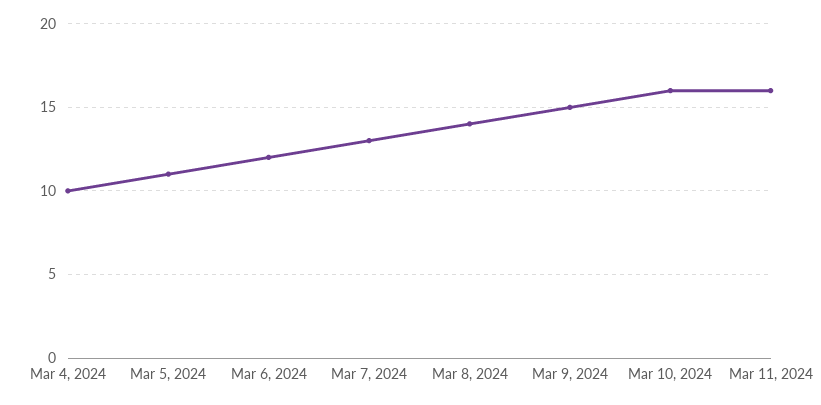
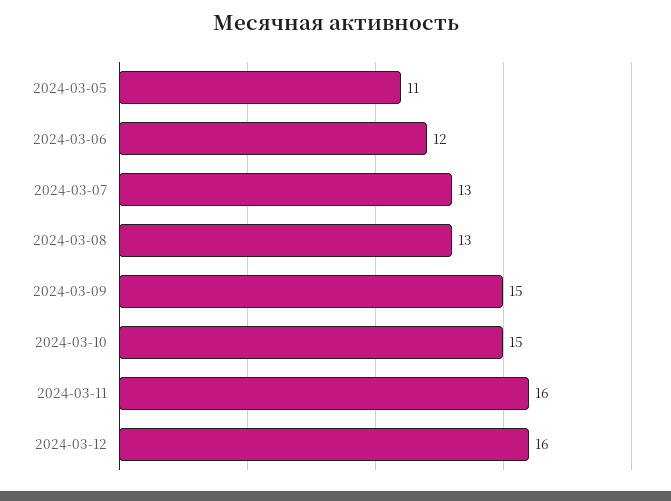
Mar 4, 2024: 10 -> none
Mar 8, 2024: 14 -> 13
Mar 10, 2024: 16 -> 15
2024-03-12: none -> 16

